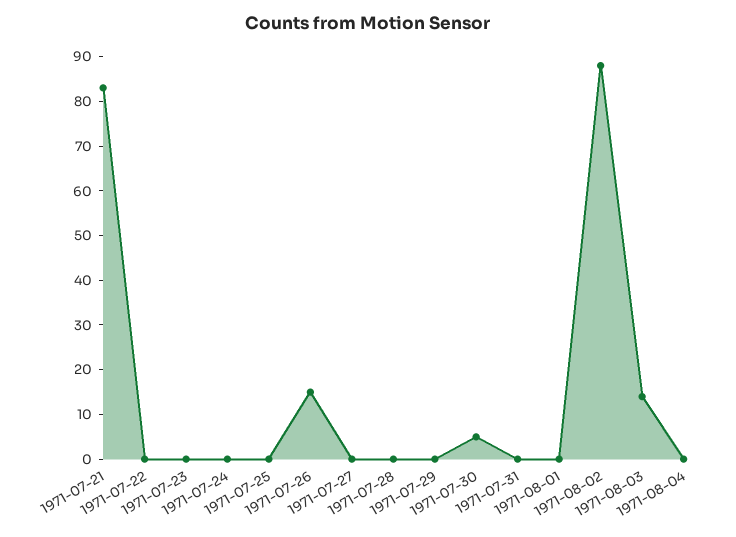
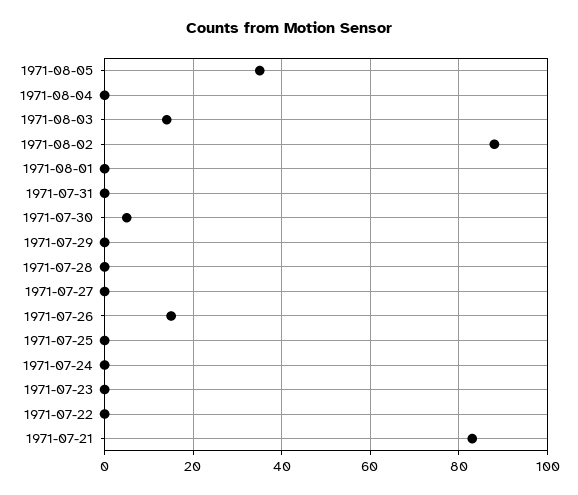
1971-08-05: none -> 35

